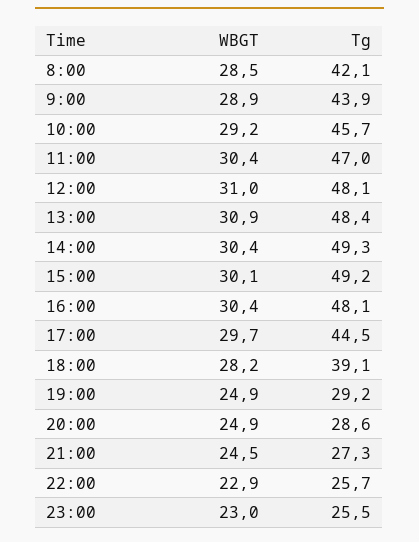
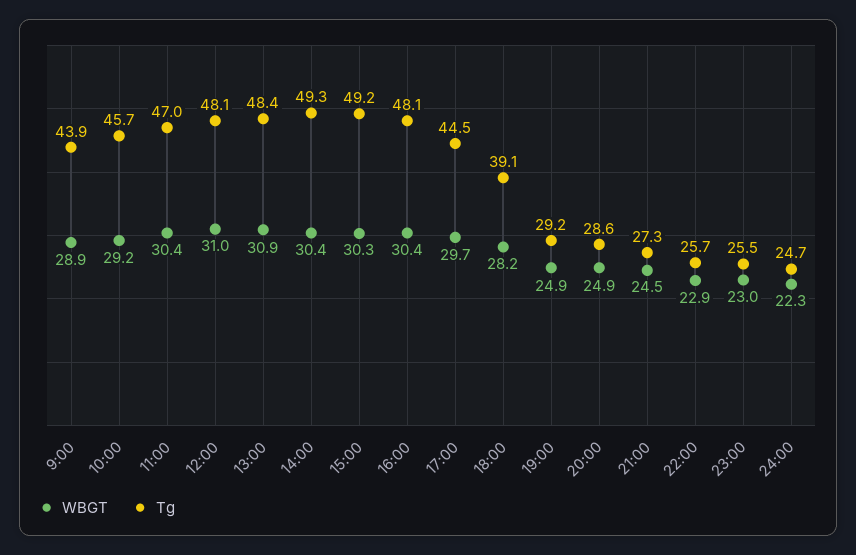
WBGT, 8:00: 28.5 -> none
Tg, 8:00: 42.1 -> none
WBGT, 15:00: 30.1 -> 30.3
WBGT, 24:00: none -> 22.3
Tg, 24:00: none -> 24.7

